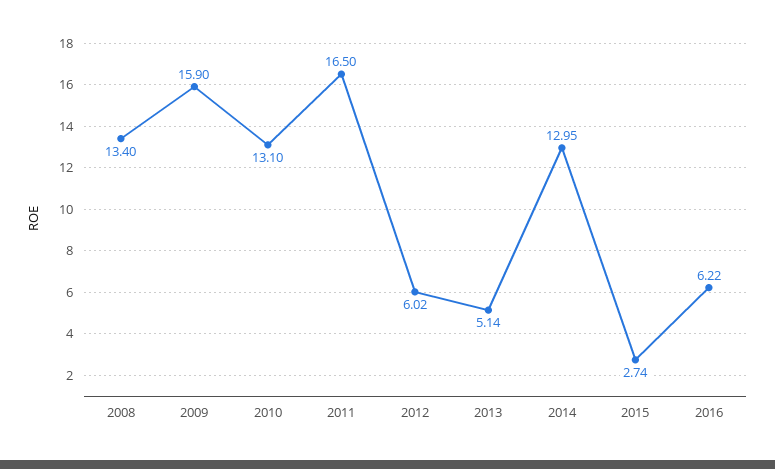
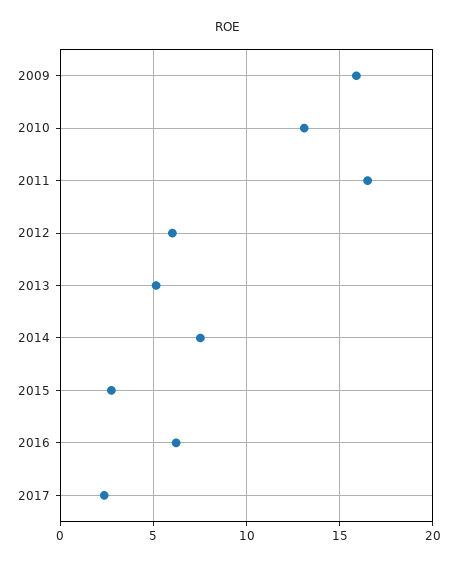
2008: 13.4 -> none
2014: 12.95 -> 7.5
2017: none -> 2.5

